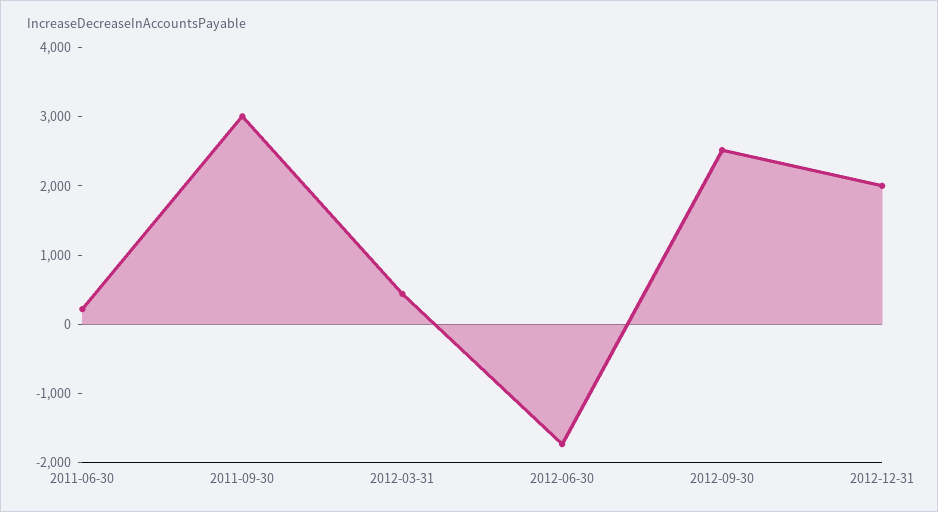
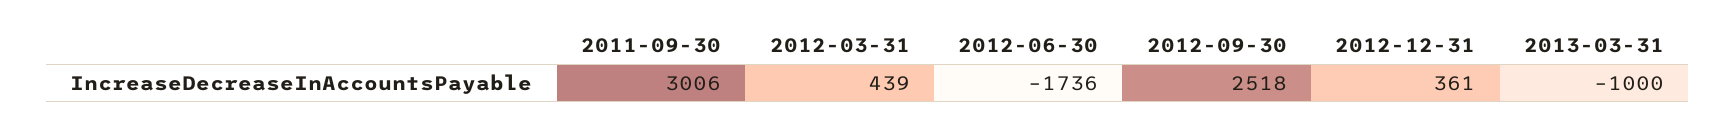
2011-06-30: 200 -> none
2012-12-31: 2000 -> 361
2013-03-31: none -> -1000

